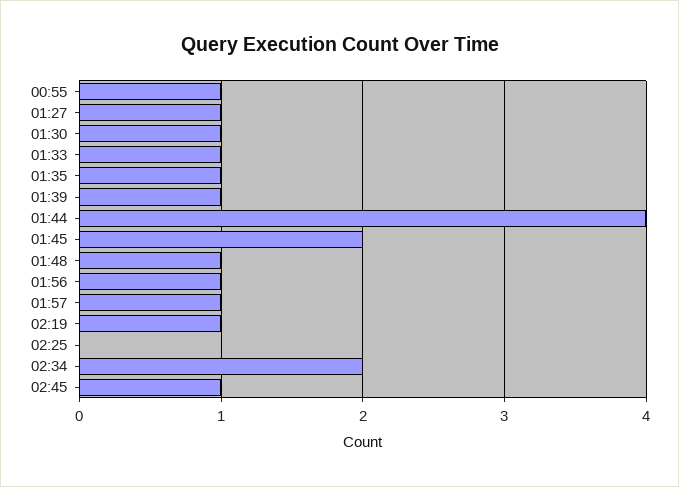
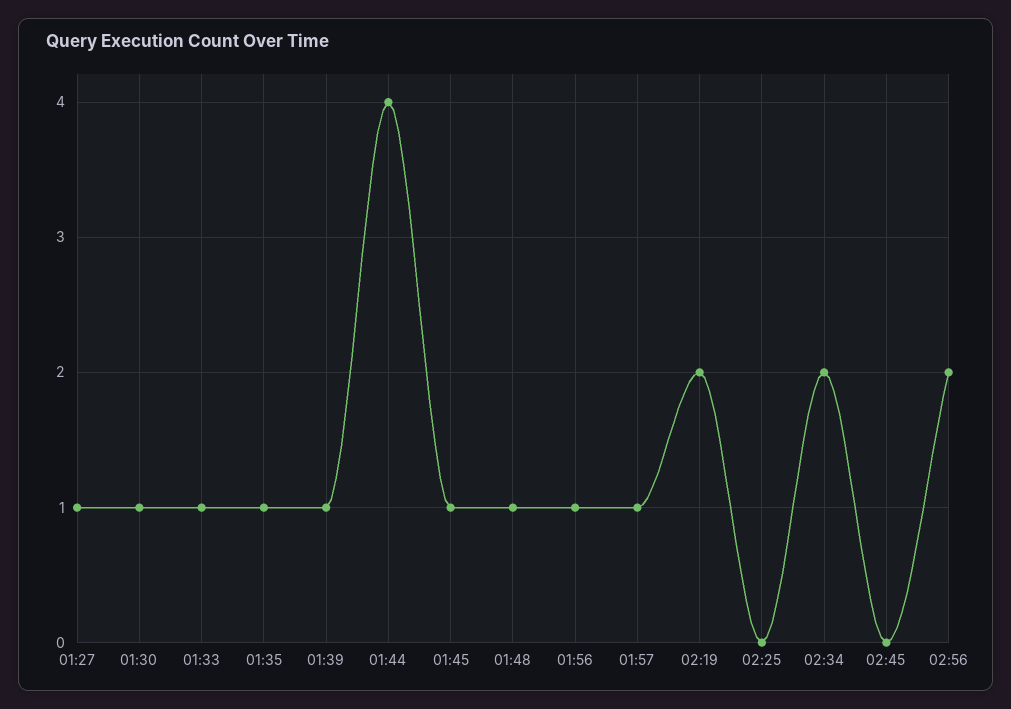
00:55: 1 -> none
01:45: 2 -> 1
02:19: 1 -> 2
02:45: 1 -> 0
02:56: none -> 2

